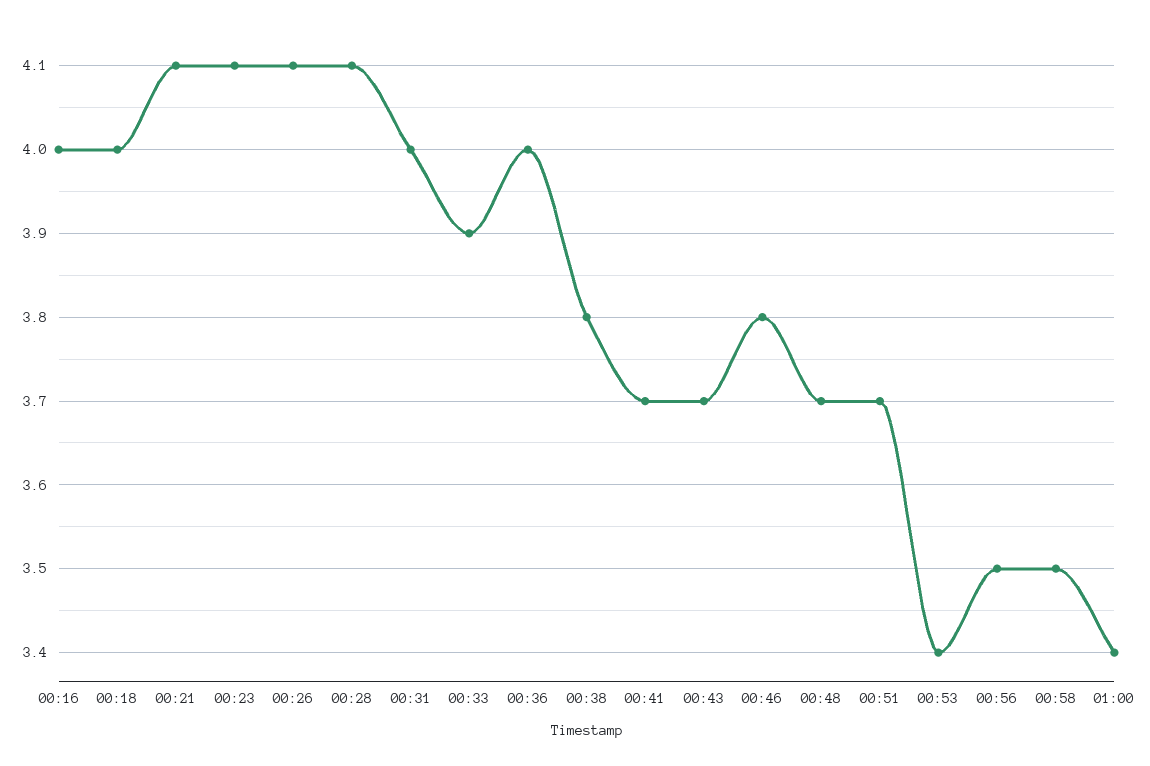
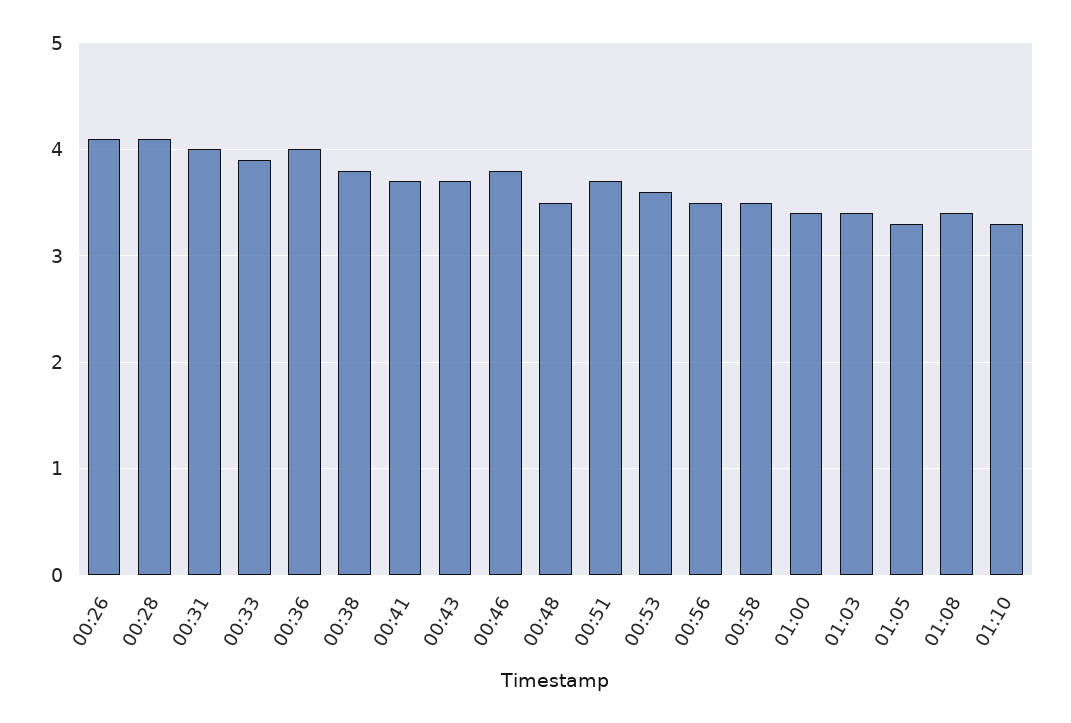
00:16: 4 -> none
00:18: 4 -> none
00:21: 4.1 -> none
00:23: 4.1 -> none
00:48: 3.7 -> 3.5
00:53: 3.4 -> 3.6
01:03: none -> 3.4
01:05: none -> 3.3
01:08: none -> 3.4
01:10: none -> 3.3

